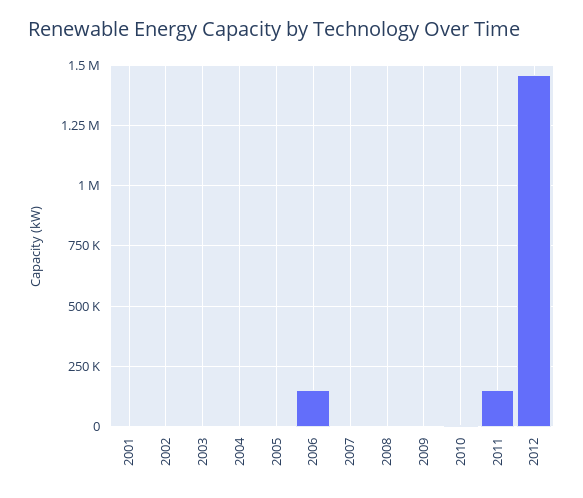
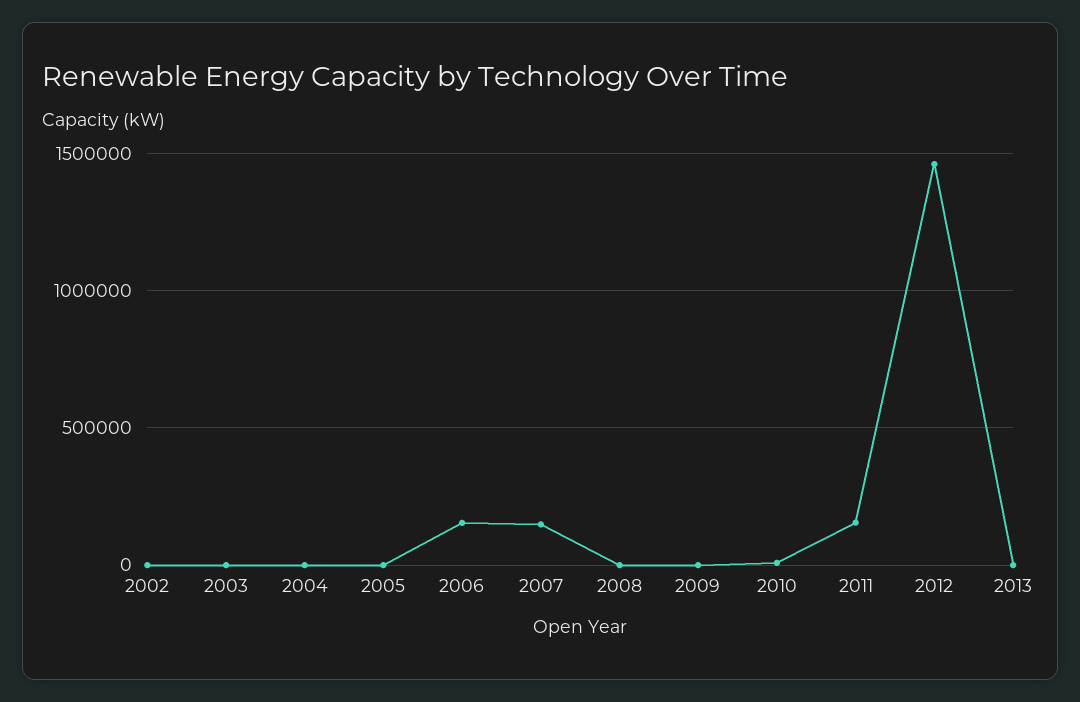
2001: 0 -> none
2007: 0 -> 150000
2013: none -> 0

